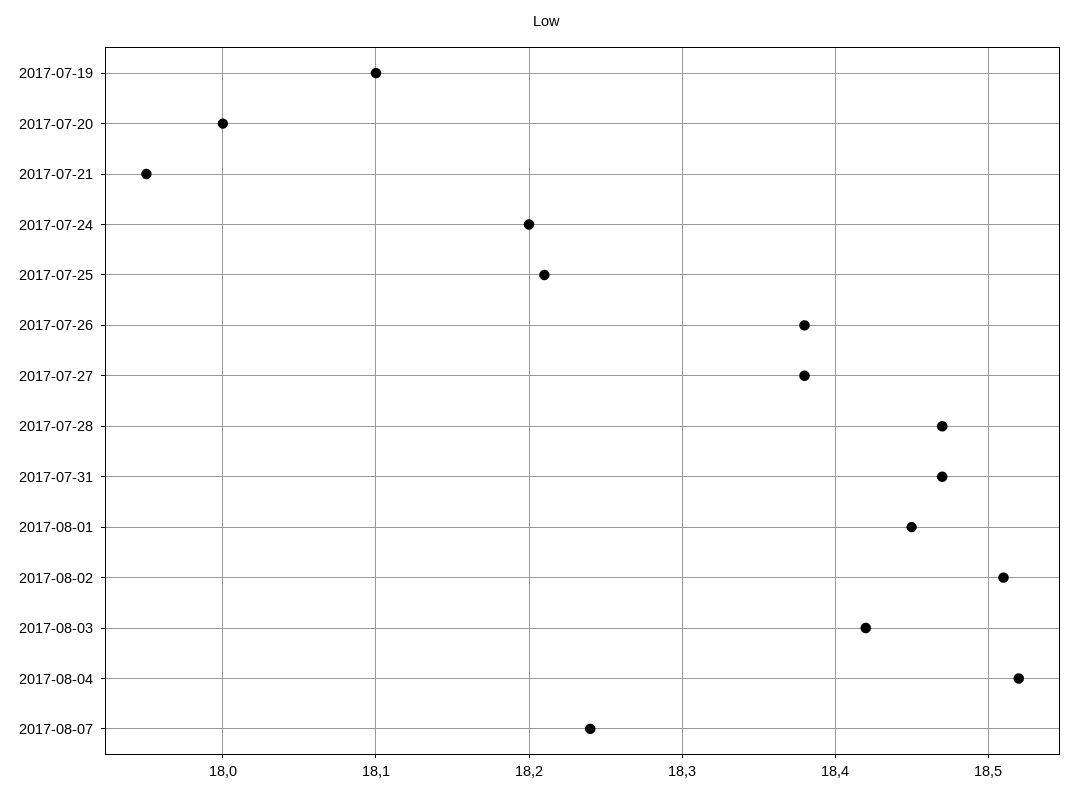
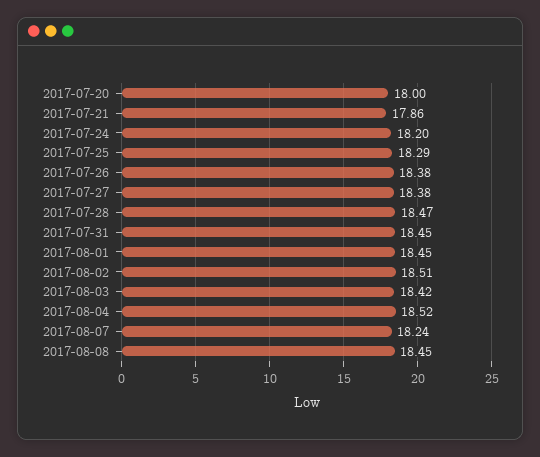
2017-07-19: 18.1 -> none
2017-07-21: 17.95 -> 17.86
2017-07-25: 18.21 -> 18.29
2017-07-31: 18.47 -> 18.45
2017-08-08: none -> 18.45

